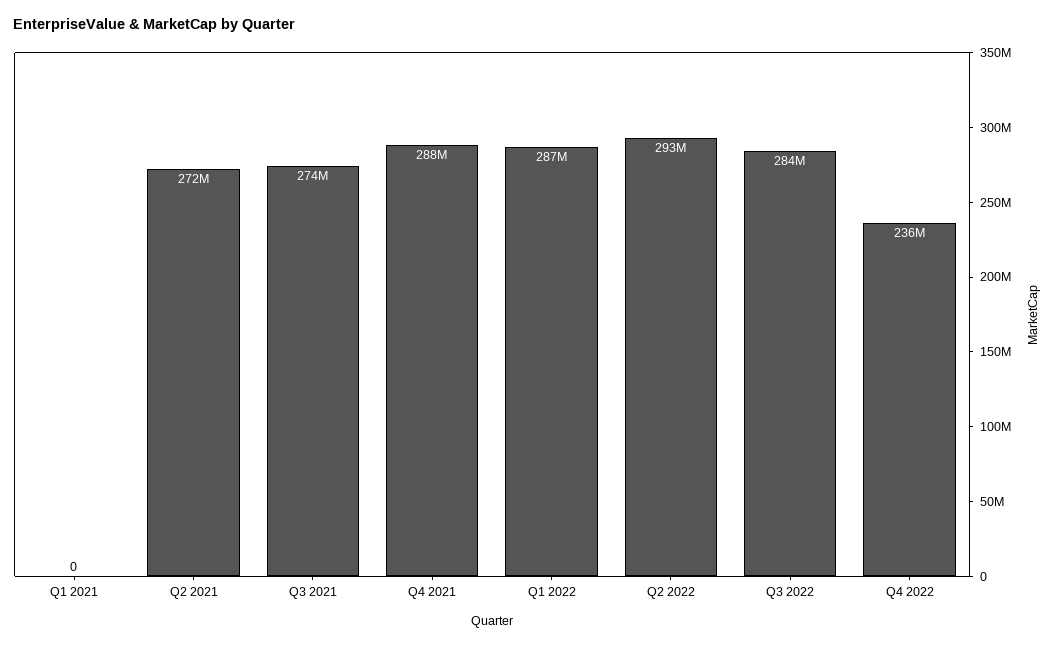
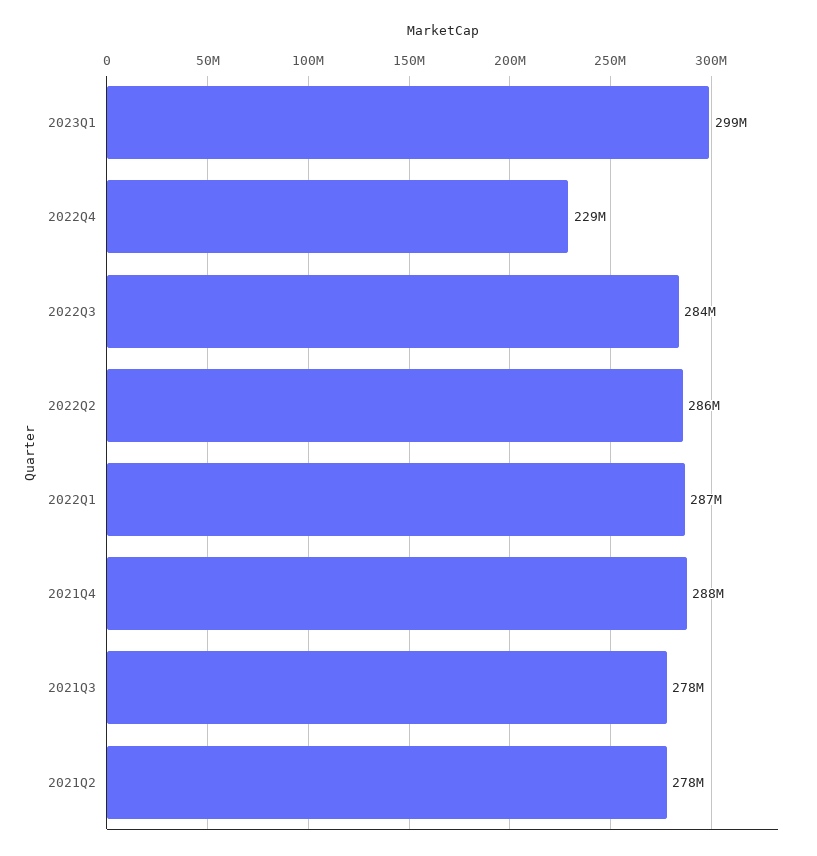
Q1 2021: 0 -> none
Q2 2021: 272000000 -> 278000000
Q3 2021: 274000000 -> 278000000
Q2 2022: 293000000 -> 286000000
Q4 2022: 236000000 -> 229000000
2023Q1: none -> 299000000

